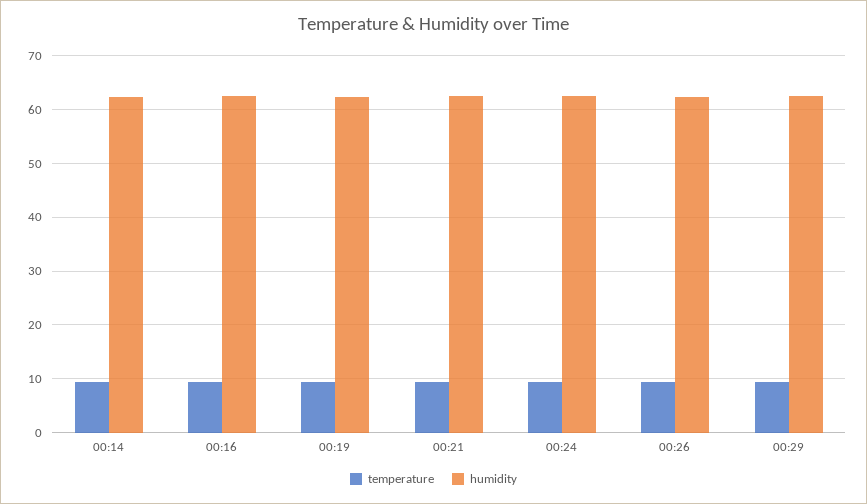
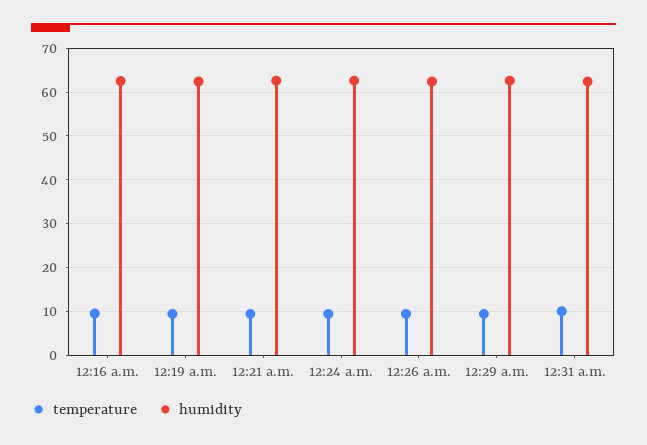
temperature, 00:14: 10 -> none
humidity, 00:14: 62 -> none
temperature, 12:31 a.m.: none -> 10
humidity, 12:31 a.m.: none -> 62

